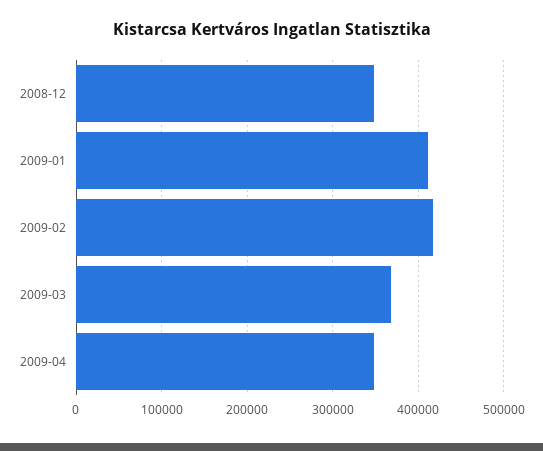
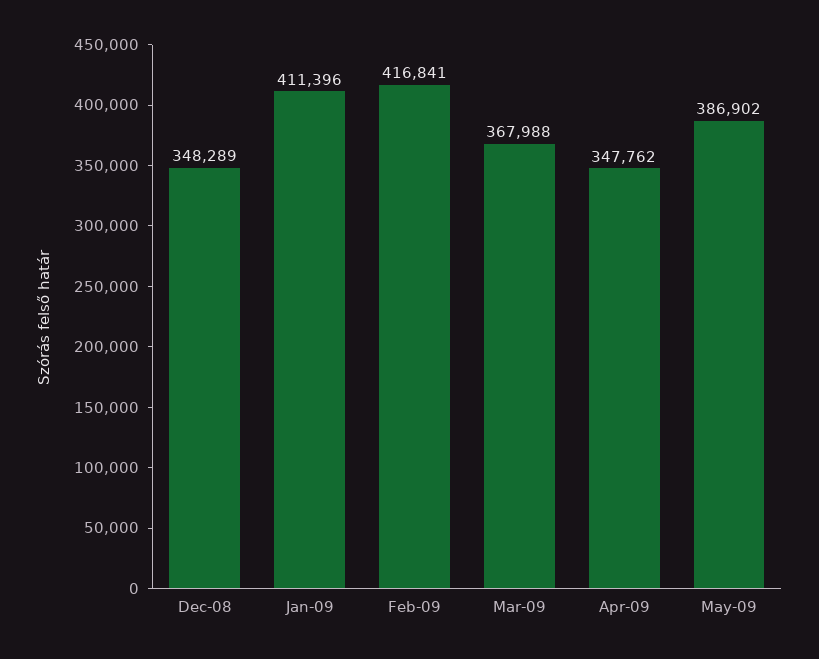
May-09: none -> 386902

